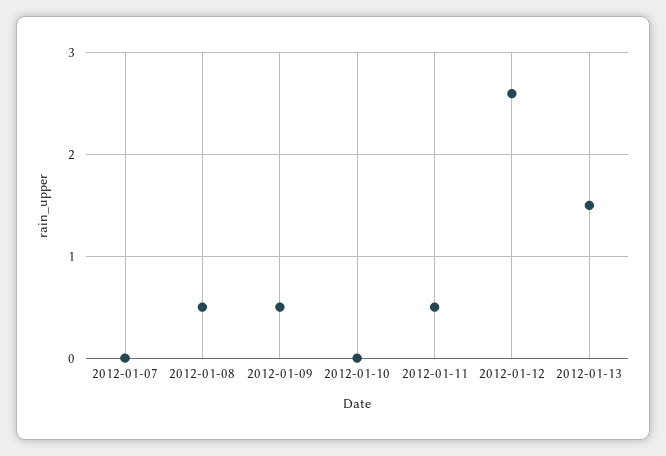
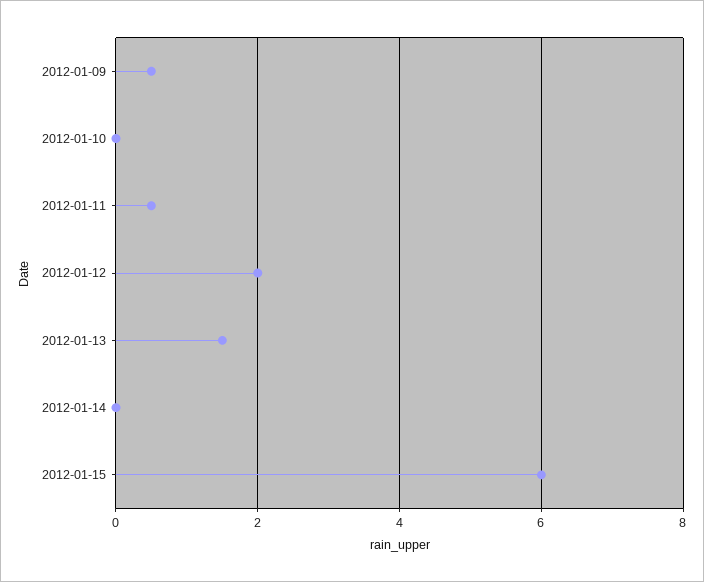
2012-01-07: 0 -> none
2012-01-08: 0.5 -> none
2012-01-12: 2.6 -> 2
2012-01-14: none -> 0
2012-01-15: none -> 6

